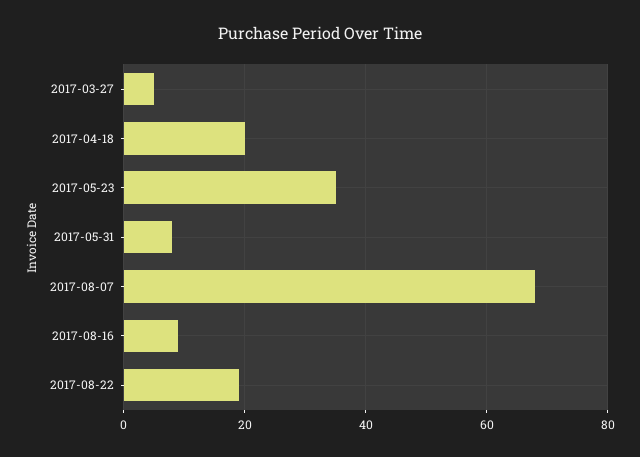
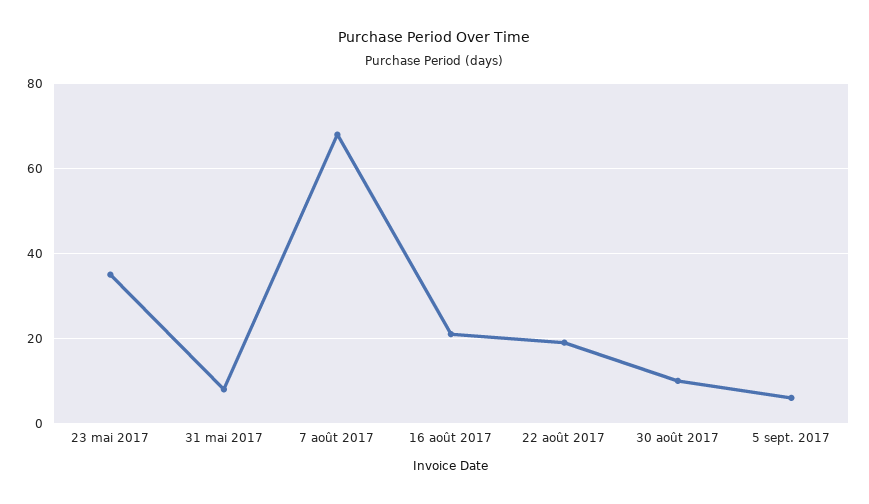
2017-03-27: 5 -> none
2017-04-18: 20 -> none
2017-08-16: 10 -> 20
30 août 2017: none -> 10
5 sept. 2017: none -> 5

